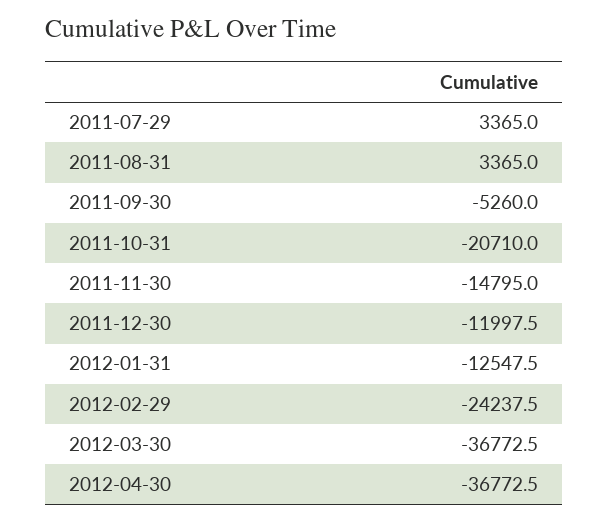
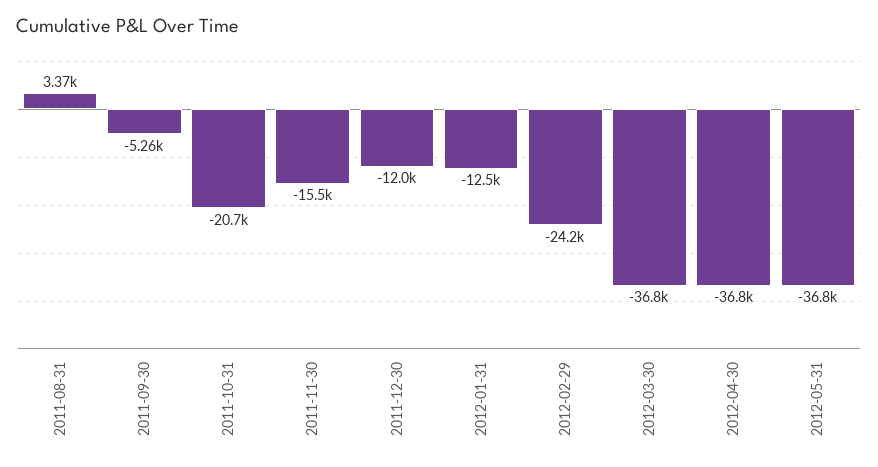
2011-07-29: 3365 -> none
2011-11-30: -14795 -> -15500
2012-05-31: none -> -36800

